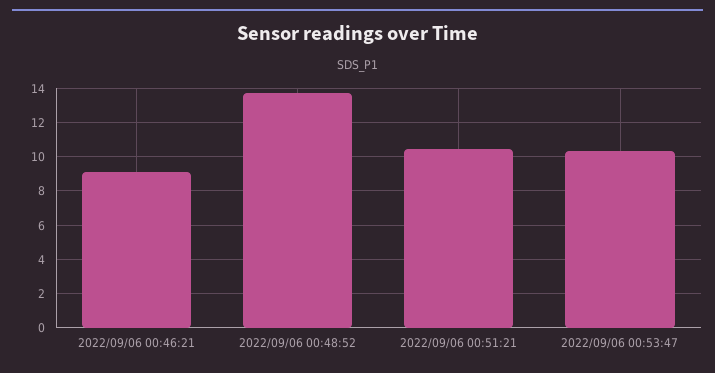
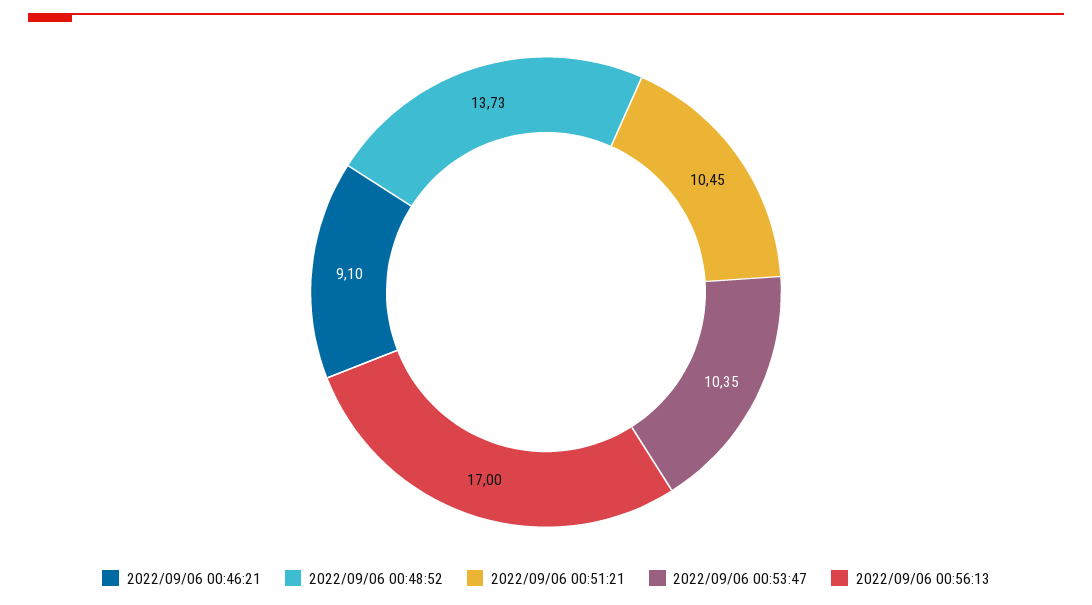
2022/09/06 00:56:13: none -> 17

